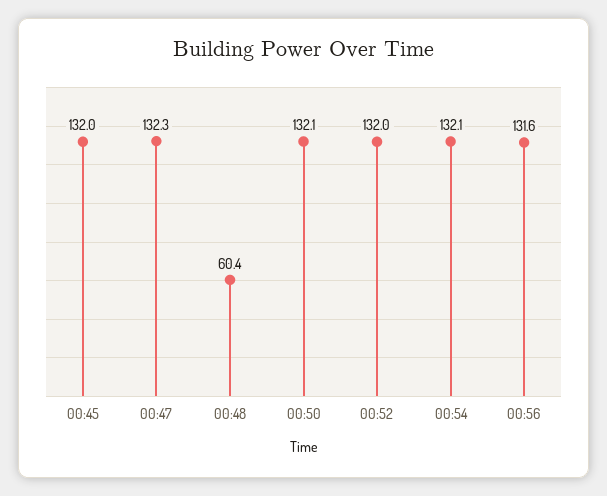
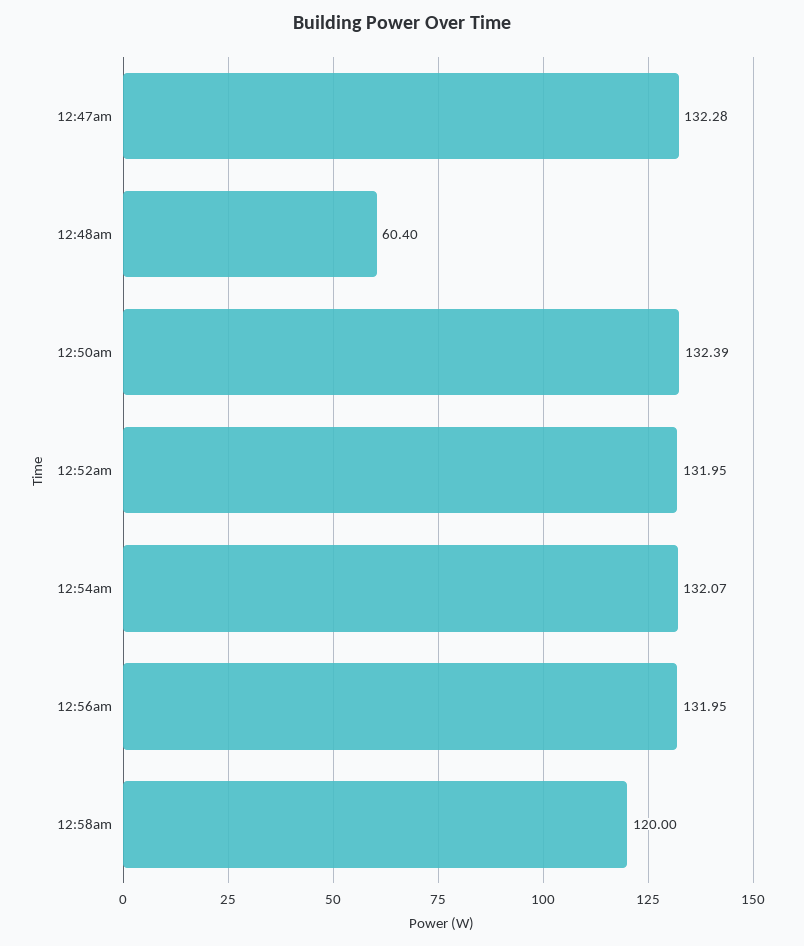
00:45: 132 -> none
00:50: 132.1 -> 132.39
00:56: 131.6 -> 131.95
12:58am: none -> 120

